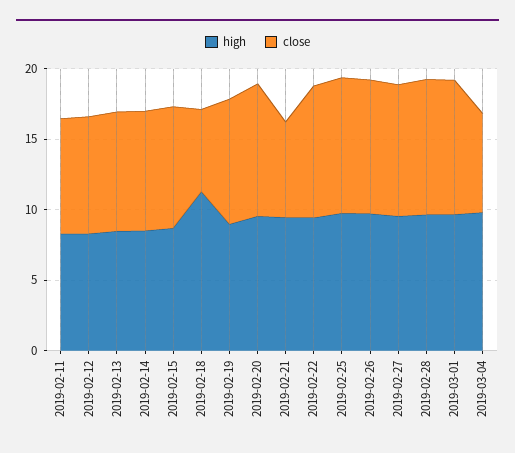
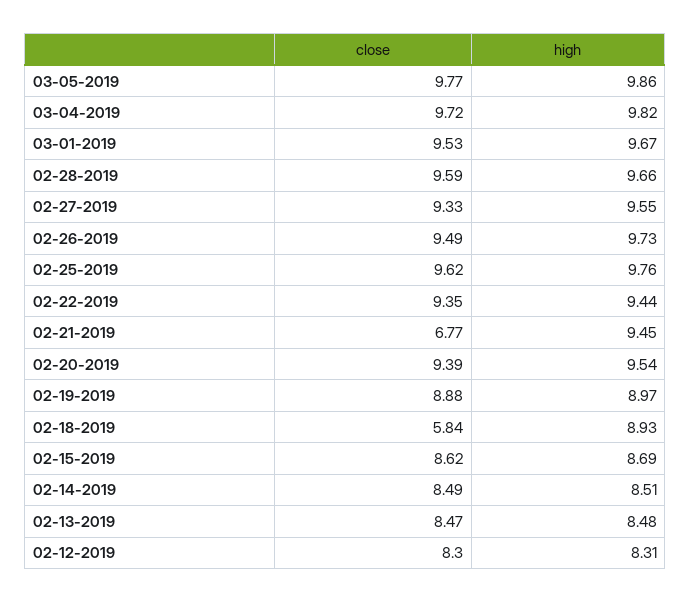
high, 2019-02-11: 8 -> none
close, 2019-02-11: 8 -> none
high, 2019-02-18: 11 -> 8.93
close, 2019-03-04: 7 -> 9.72
close, 03-05-2019: none -> 9.77
high, 03-05-2019: none -> 9.86

